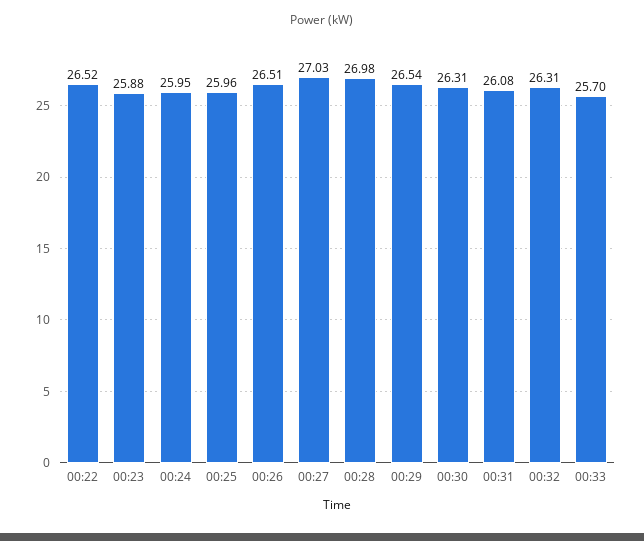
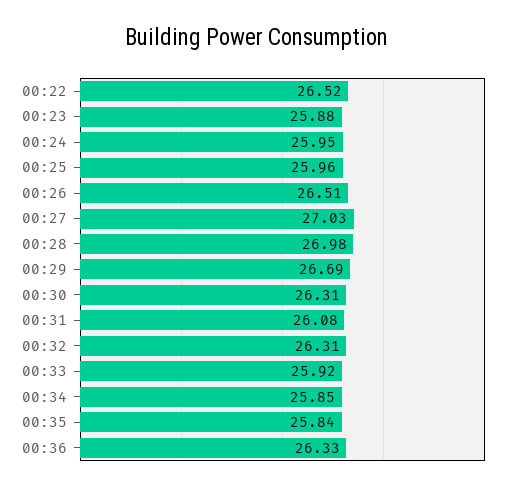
00:29: 26.54 -> 26.69
00:33: 25.7 -> 25.92
00:34: none -> 25.85
00:35: none -> 25.84
00:36: none -> 26.33

